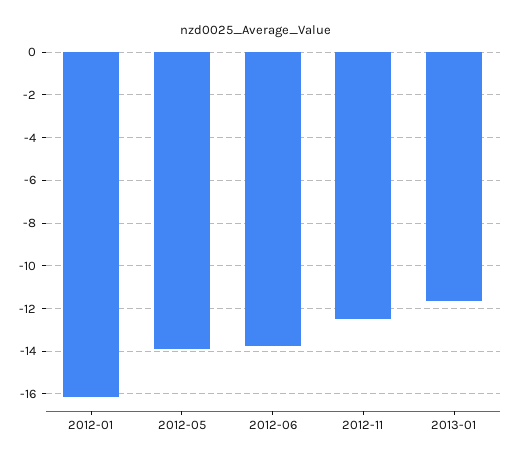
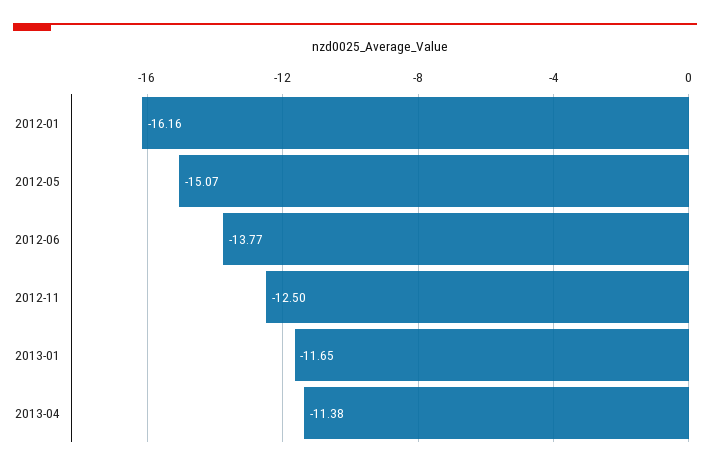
2012-05: -14 -> -15.07
2013-04: none -> -11.38

